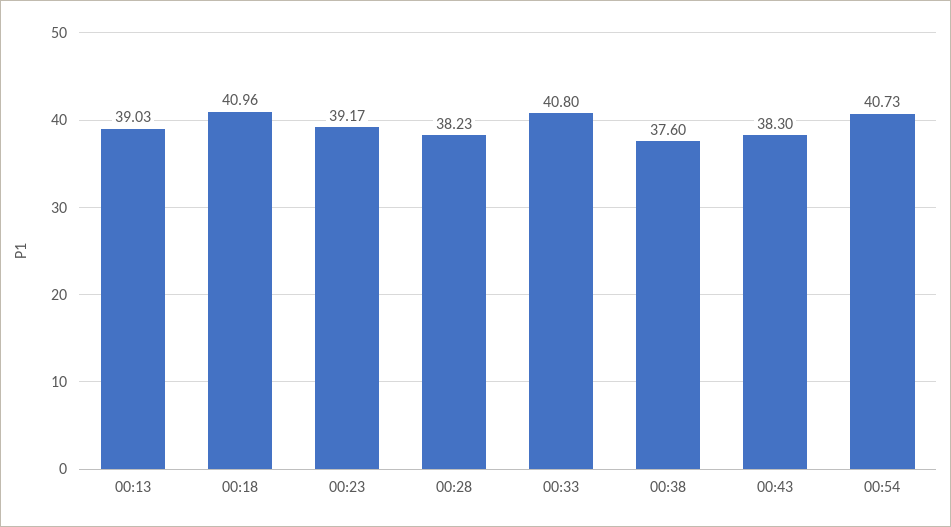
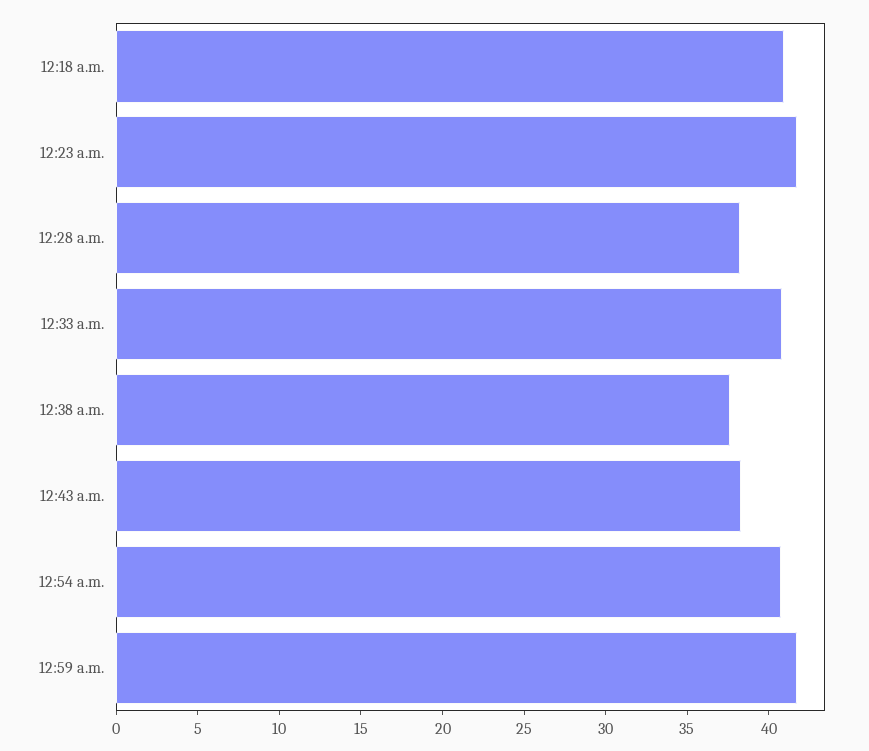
00:13: 39.03 -> none
00:23: 39.17 -> 42
12:59 a.m.: none -> 42

